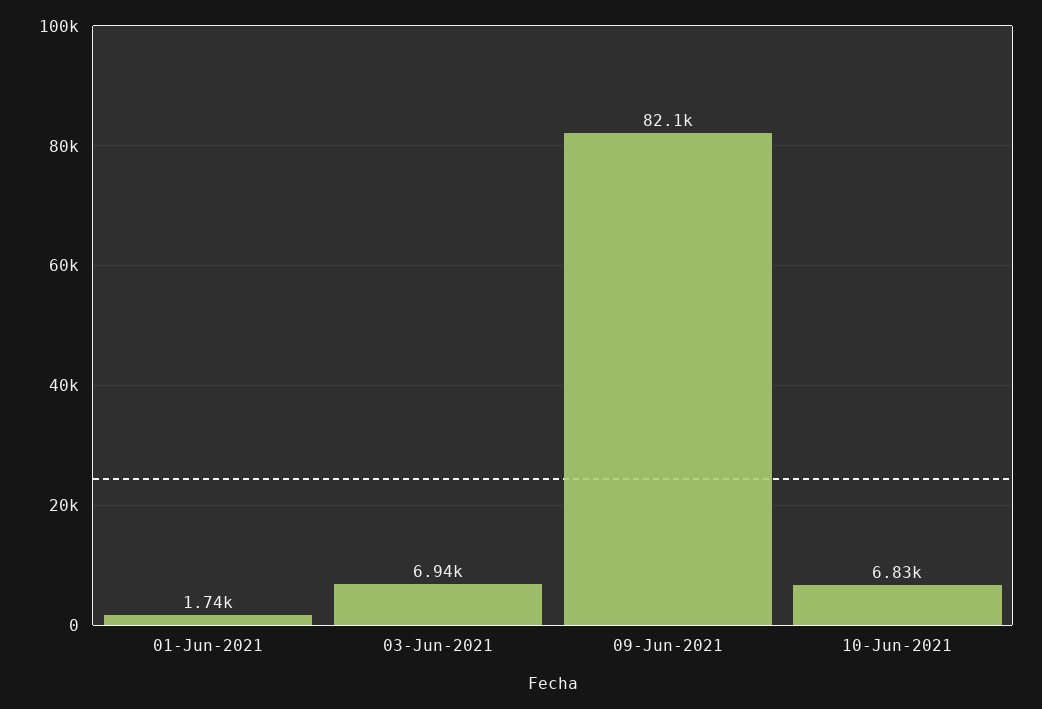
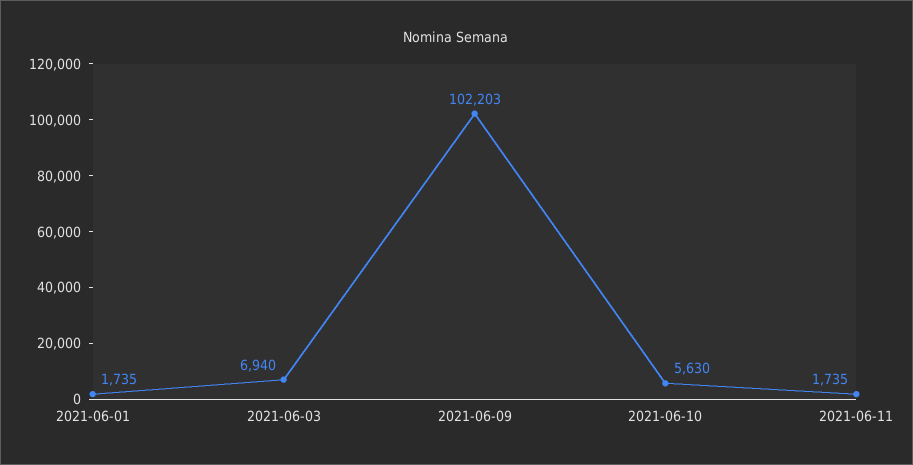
09-Jun-2021: 82100 -> 102203
10-Jun-2021: 6830 -> 5630
2021-06-11: none -> 1735

